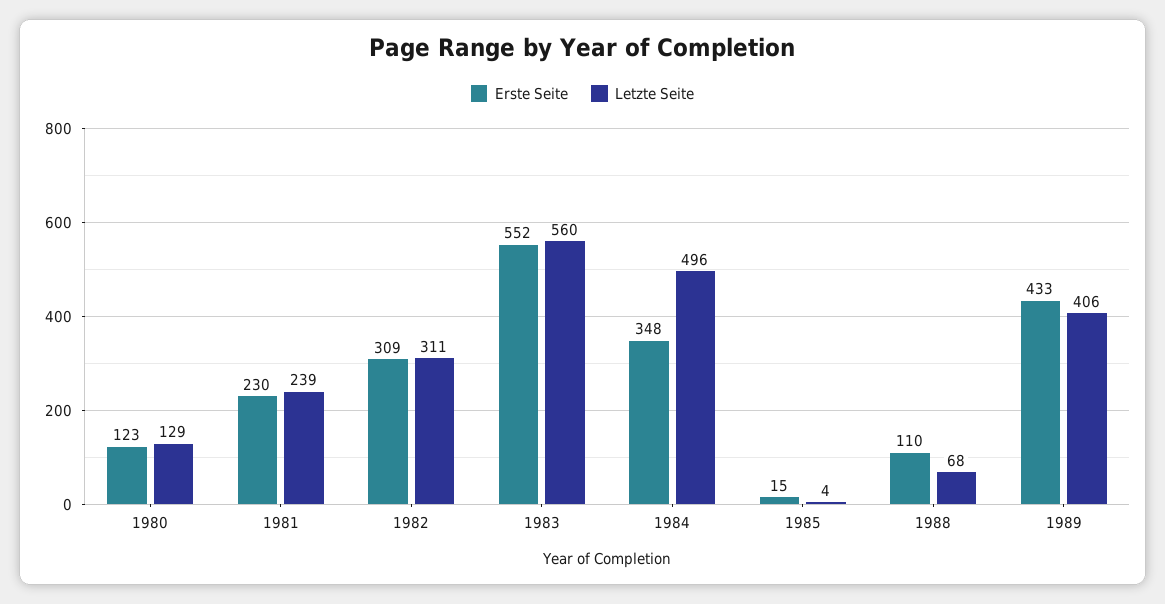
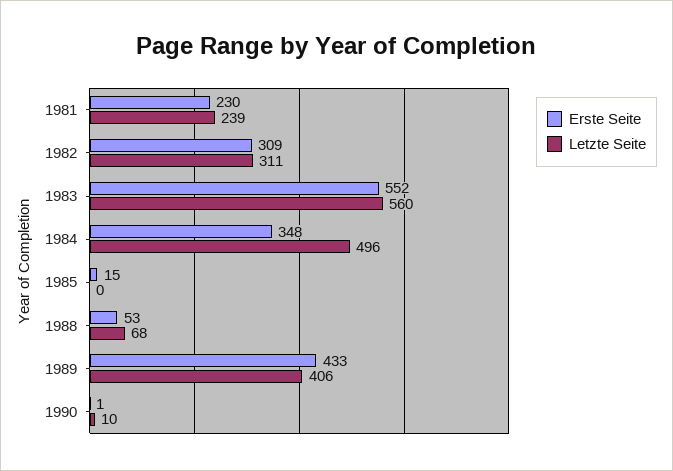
Erste Seite, 1980: 123 -> none
Letzte Seite, 1980: 129 -> none
Letzte Seite, 1985: 4 -> 0
Erste Seite, 1988: 110 -> 53
Erste Seite, 1990: none -> 1
Letzte Seite, 1990: none -> 10

